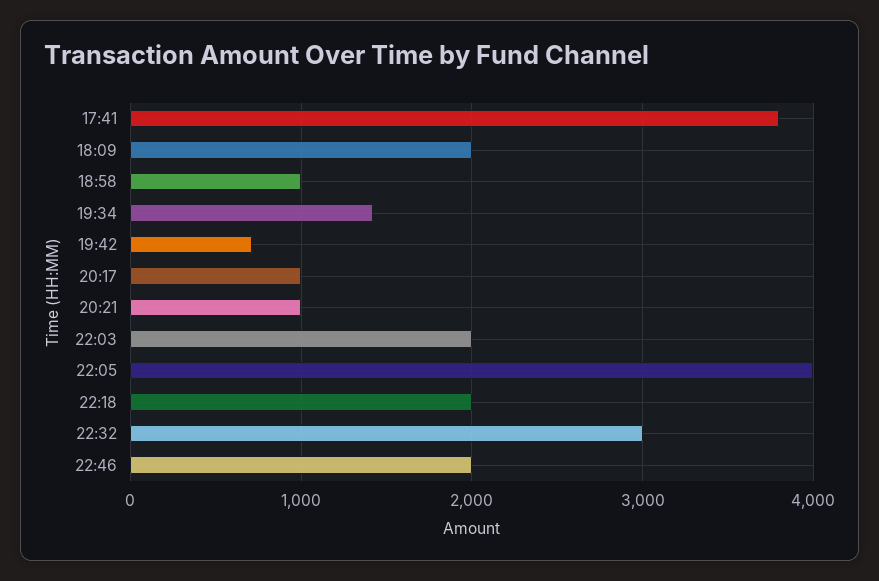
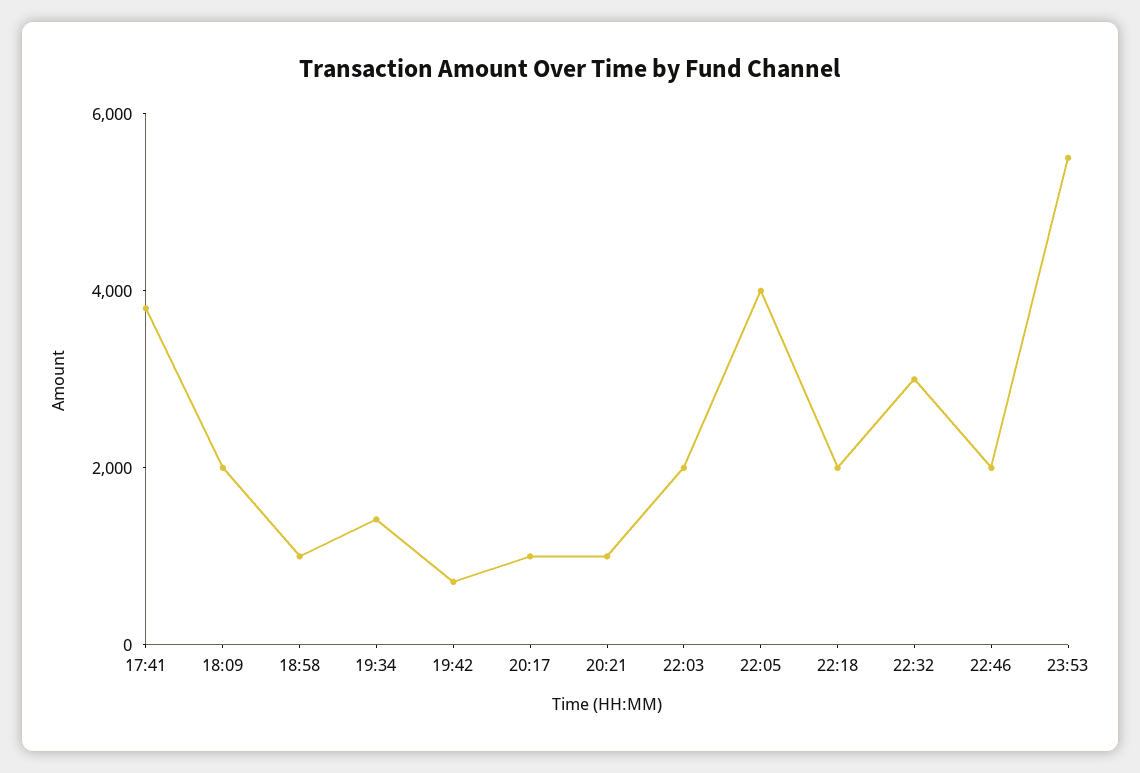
23:53: none -> 5500

